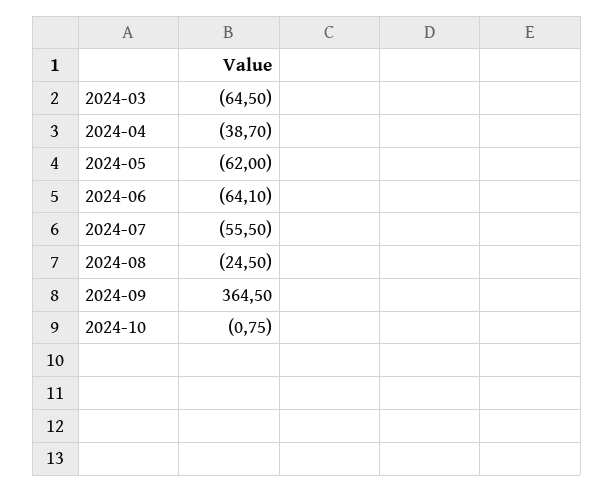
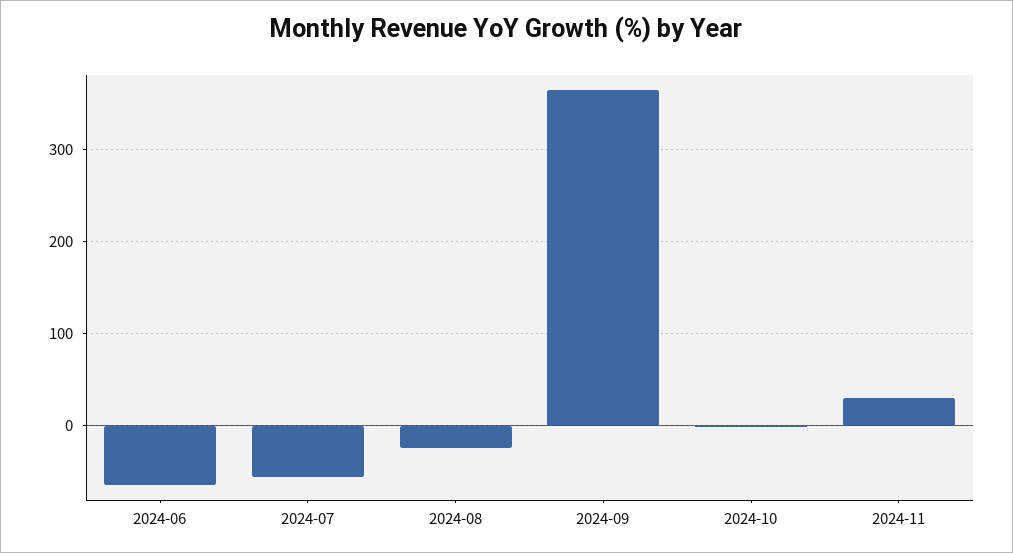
2024-03: -64.5 -> none
2024-04: -38.7 -> none
2024-05: -62 -> none
2024-11: none -> 30

